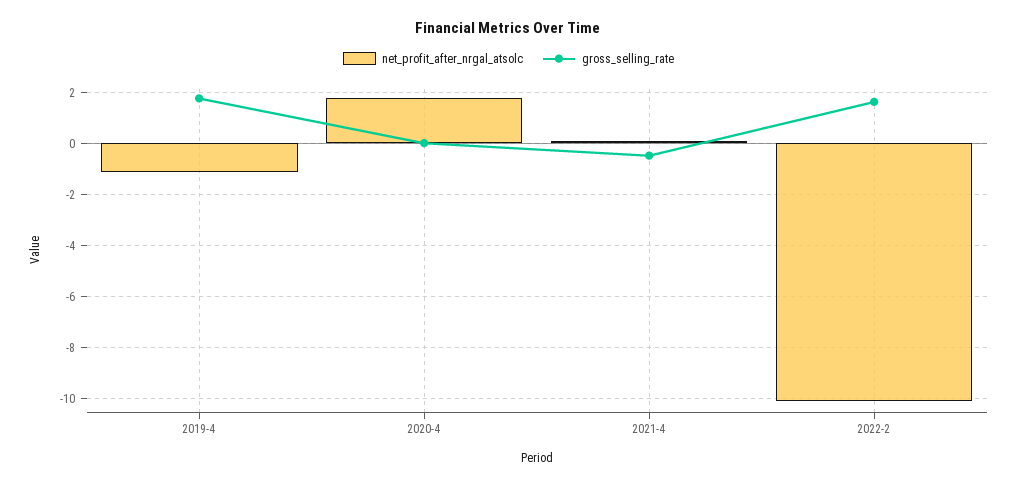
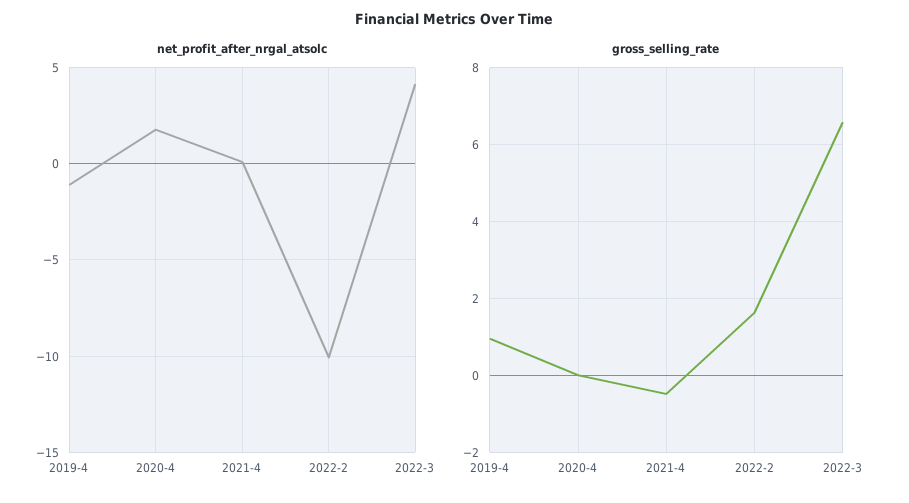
gross_selling_rate, 2019-4: 1.75 -> 1
net_profit_after_nrgal_atsolc, 2022-3: none -> 4
gross_selling_rate, 2022-3: none -> 6.6

